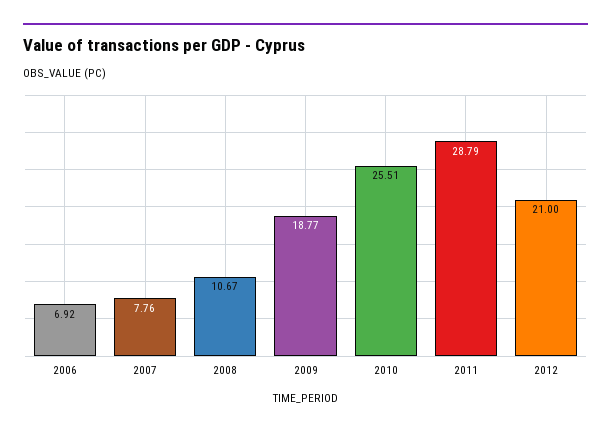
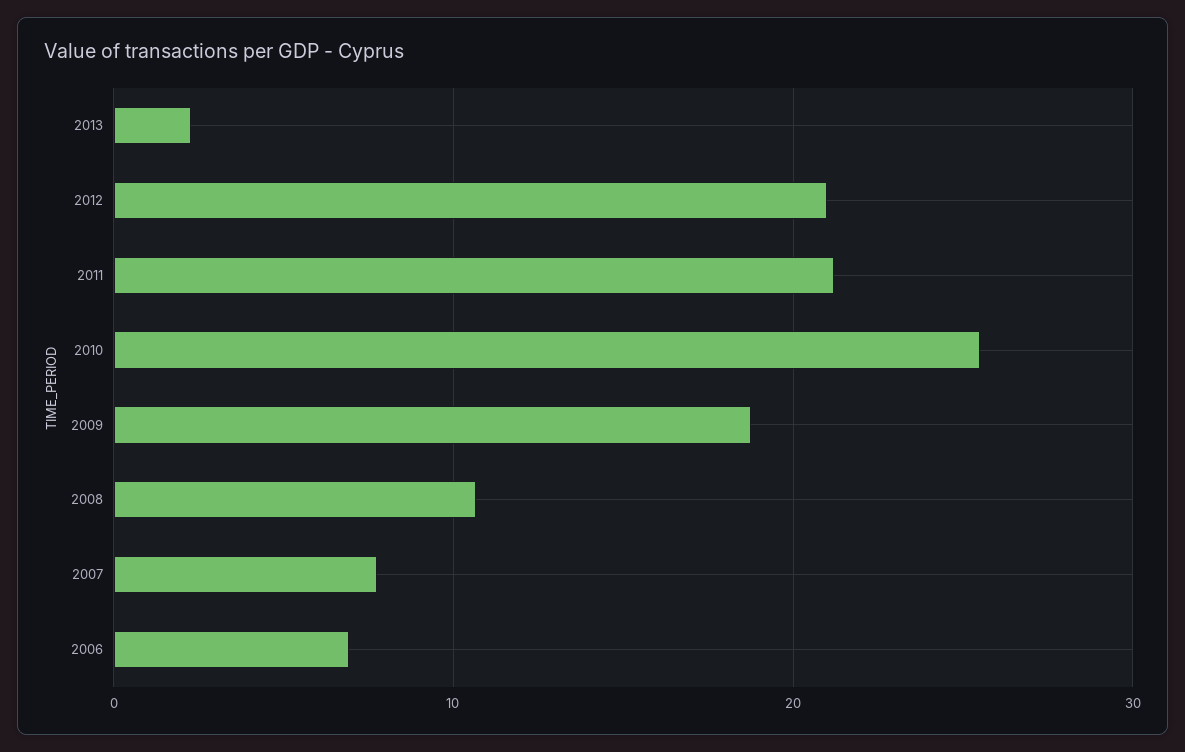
2011: 28.79 -> 21
2013: none -> 2

